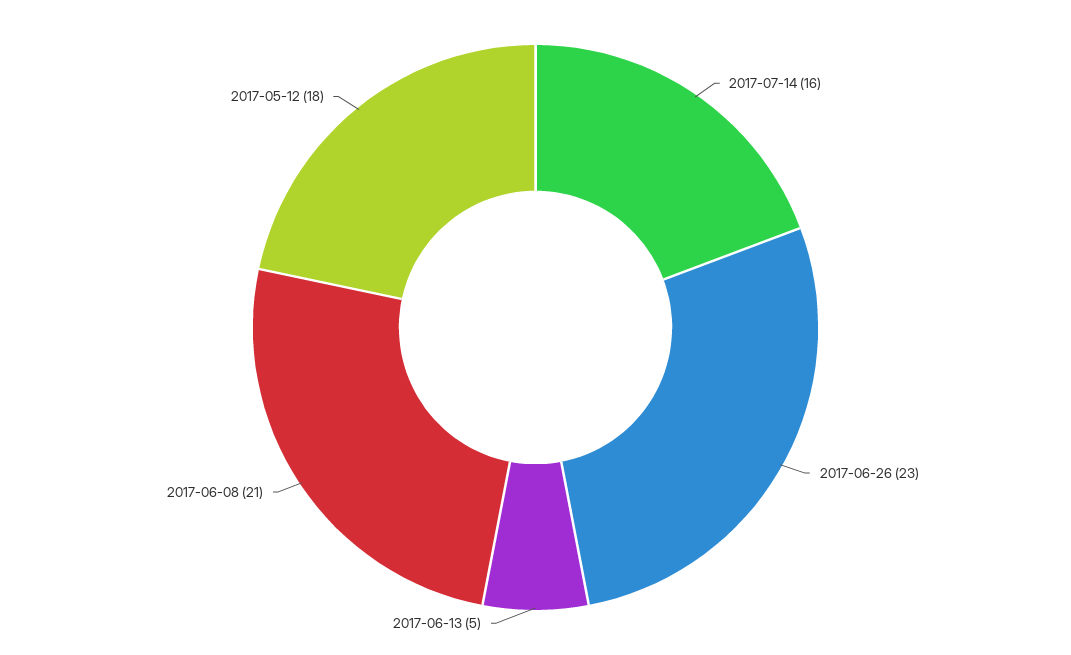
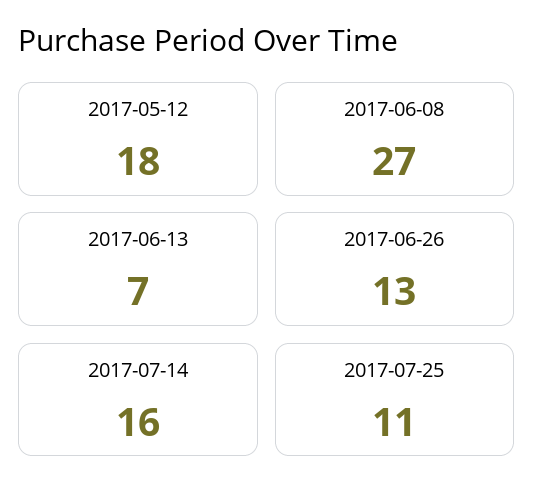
2017-06-26: 23 -> 13
2017-06-13: 5 -> 7
2017-06-08: 21 -> 27
2017-07-25: none -> 11

